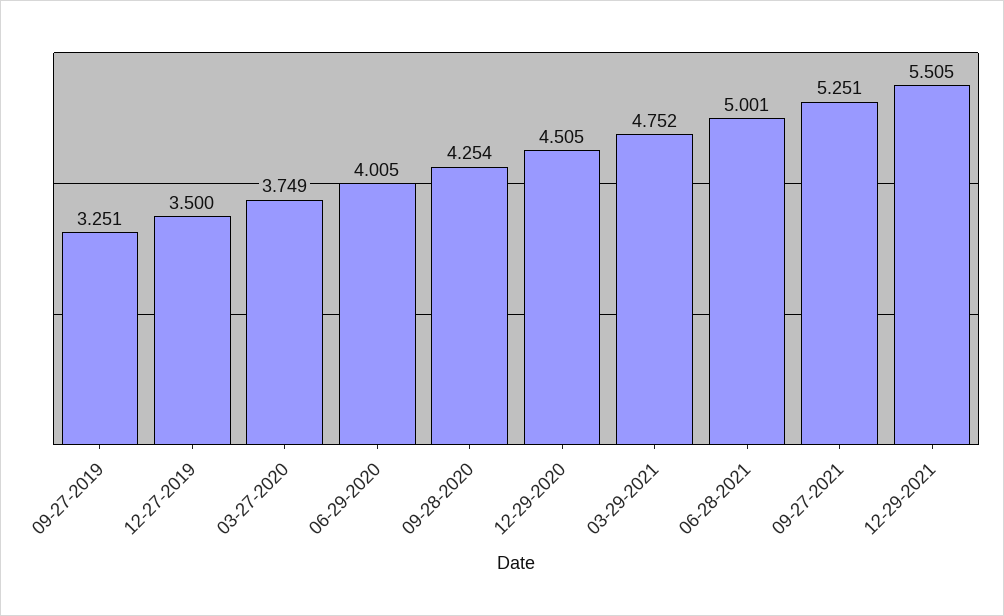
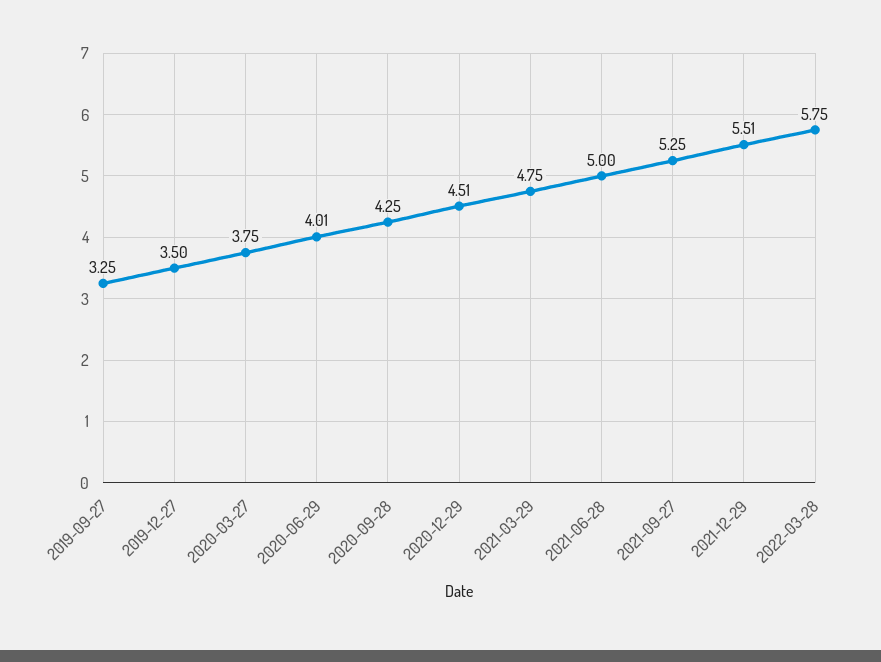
2022-03-28: none -> 5.75

